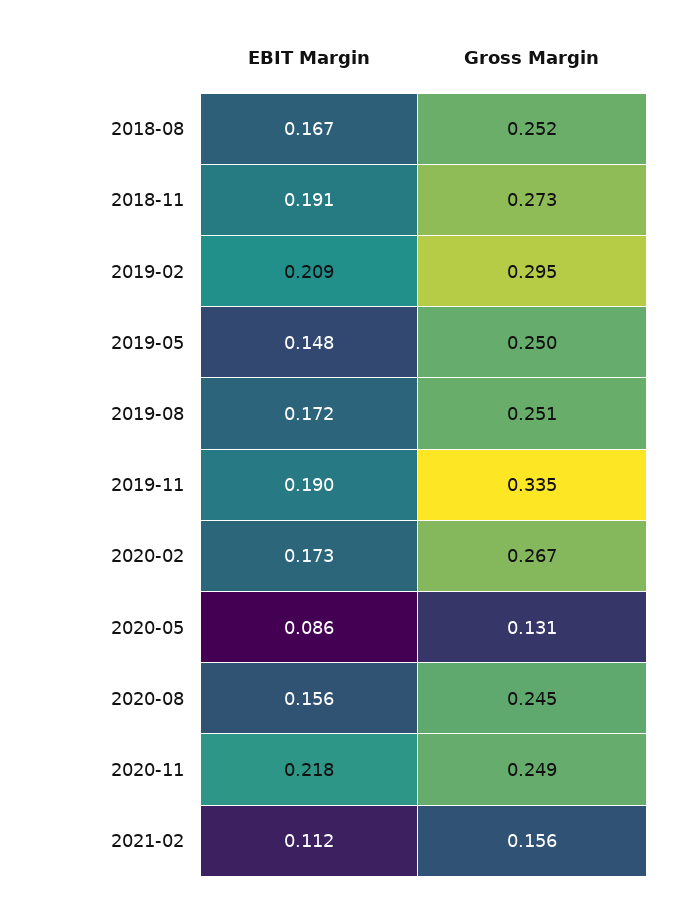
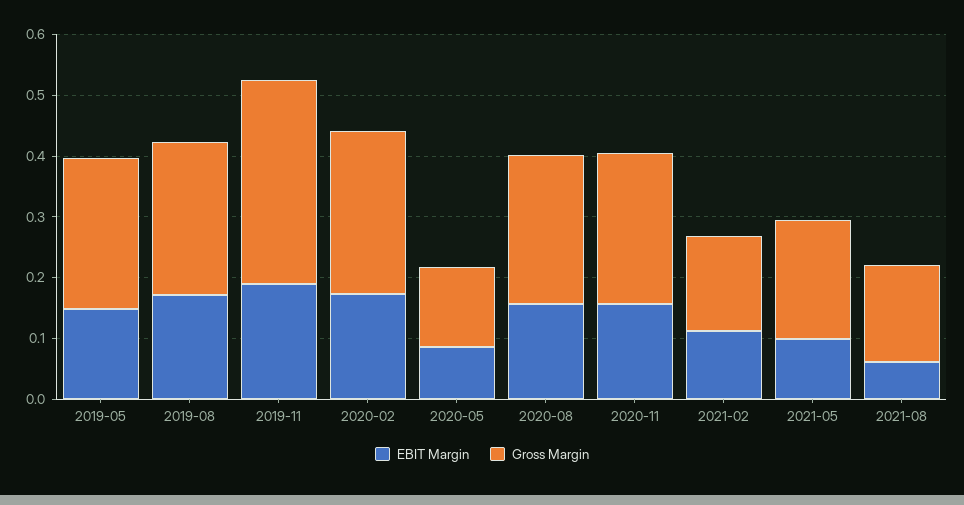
EBIT Margin, 2018-08: 0.167 -> none
Gross Margin, 2018-08: 0.252 -> none
EBIT Margin, 2018-11: 0.191 -> none
Gross Margin, 2018-11: 0.273 -> none
EBIT Margin, 2019-02: 0.209 -> none
Gross Margin, 2019-02: 0.295 -> none
EBIT Margin, 2020-11: 0.218 -> 0.16
EBIT Margin, 2021-05: none -> 0.1
Gross Margin, 2021-05: none -> 0.2
EBIT Margin, 2021-08: none -> 0.06
Gross Margin, 2021-08: none -> 0.16

